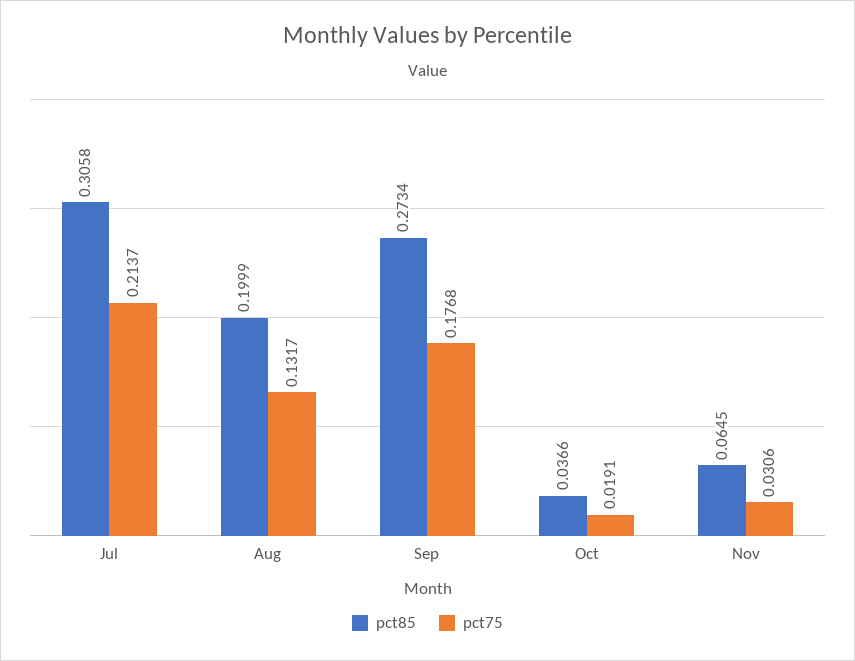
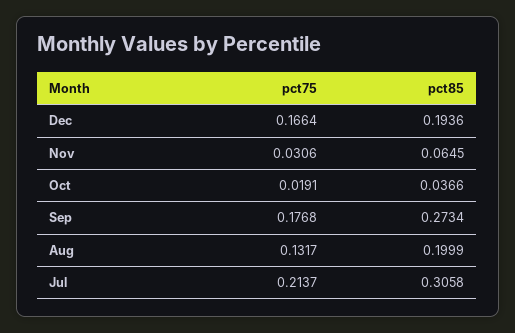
pct75, Dec: none -> 0.1664
pct85, Dec: none -> 0.1936

